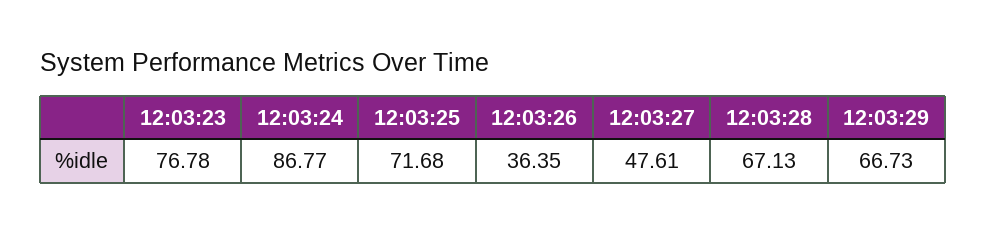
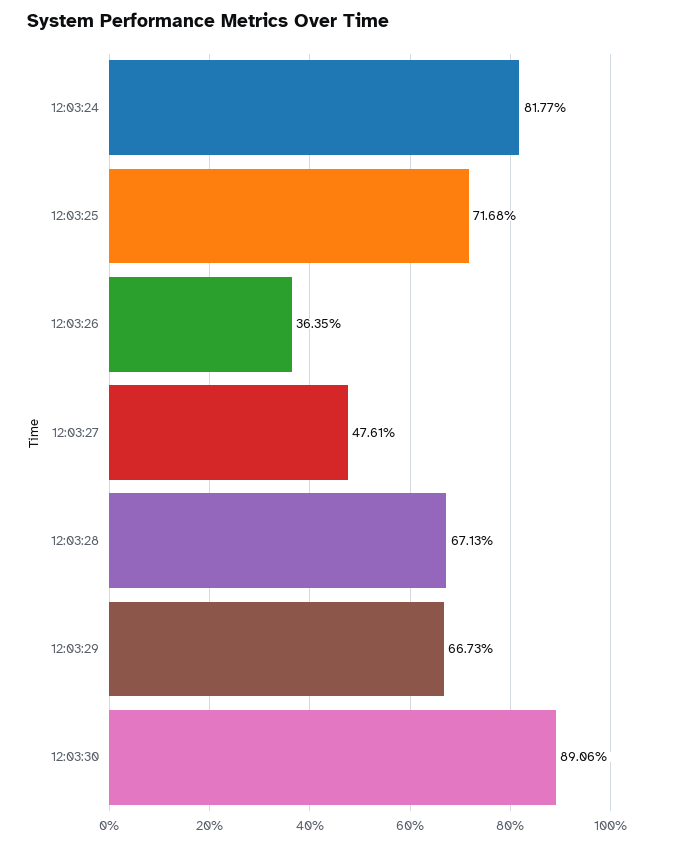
12:03:23: 76.78 -> none
12:03:24: 86.77 -> 81.77
12:03:30: none -> 89.06

